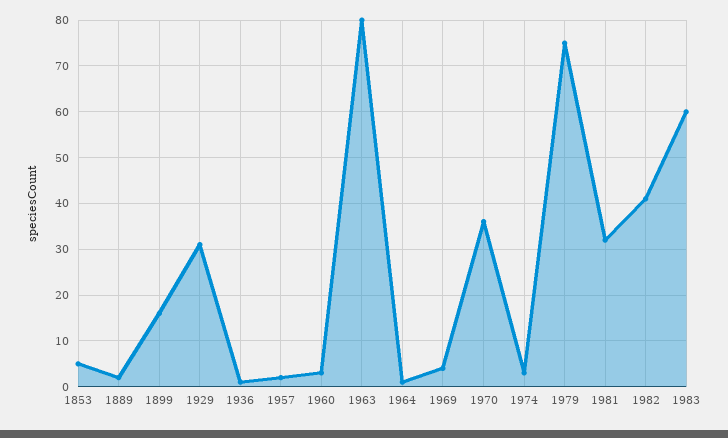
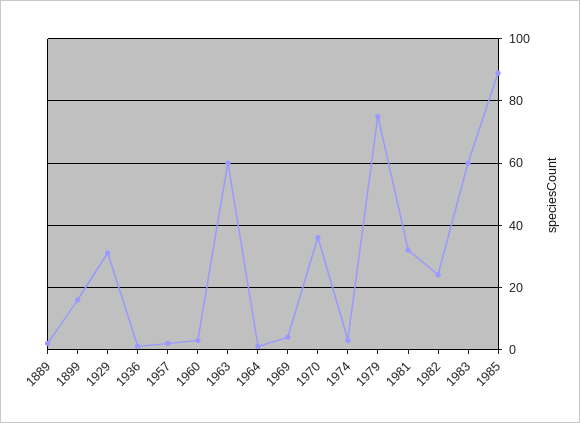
1853: 5 -> none
1963: 80 -> 60
1982: 40 -> 25
1985: none -> 90

